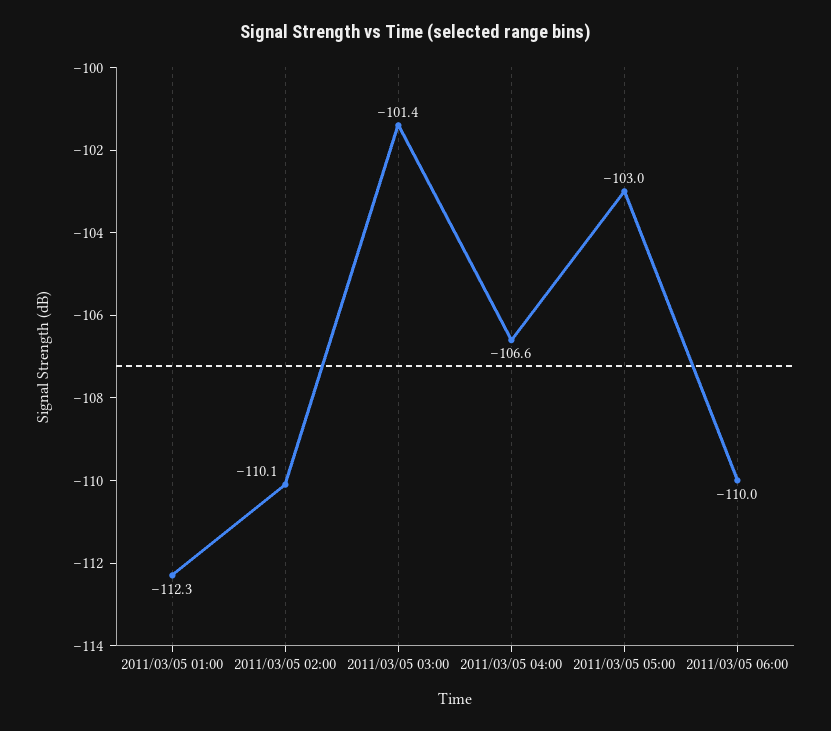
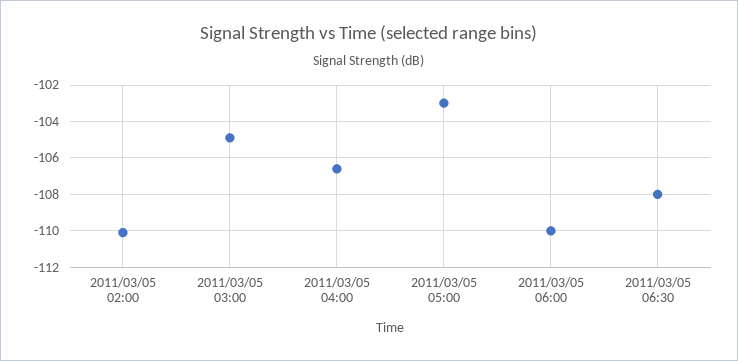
2011/03/05 01:00: -112.3 -> none
2011/03/05 03:00: -101.4 -> -105
2011/03/05 06:30: none -> -108

